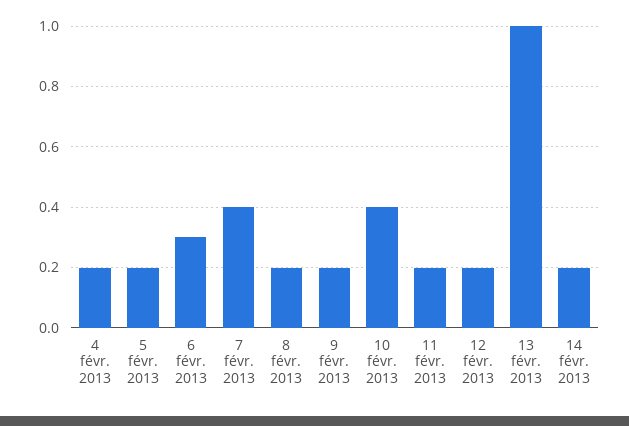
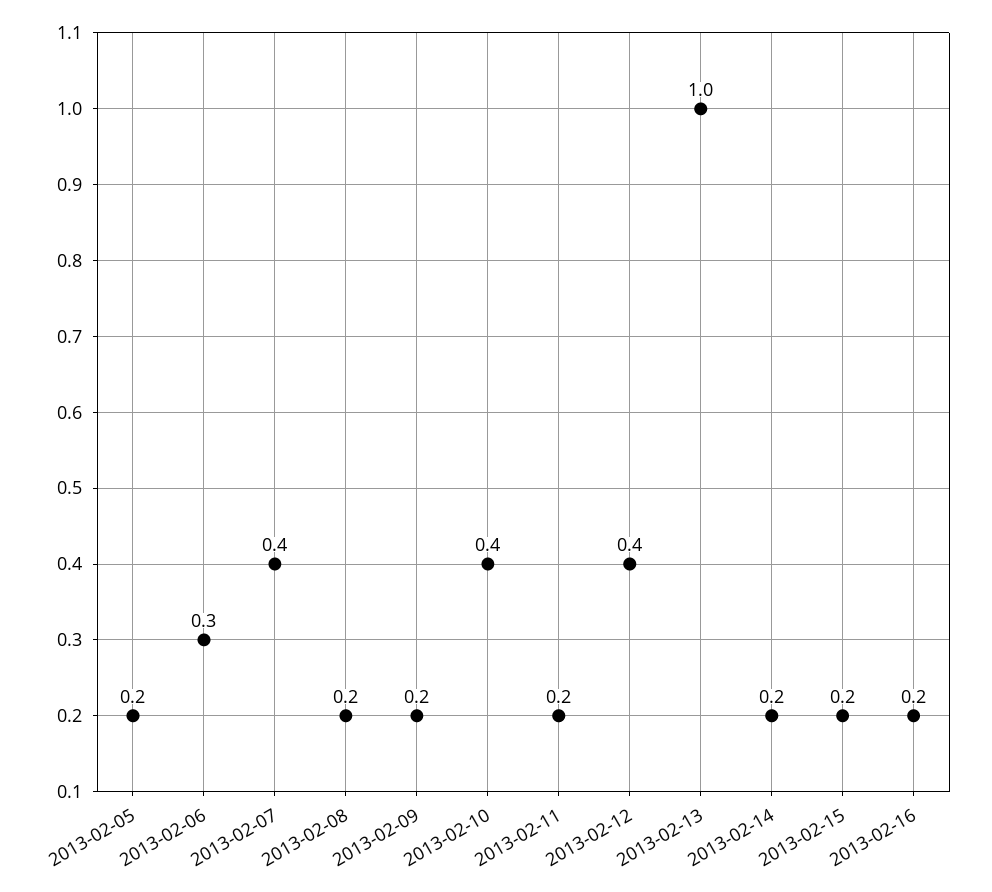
4 févr. 2013: 0.2 -> none
12 févr. 2013: 0.2 -> 0.4
2013-02-15: none -> 0.2
2013-02-16: none -> 0.2

